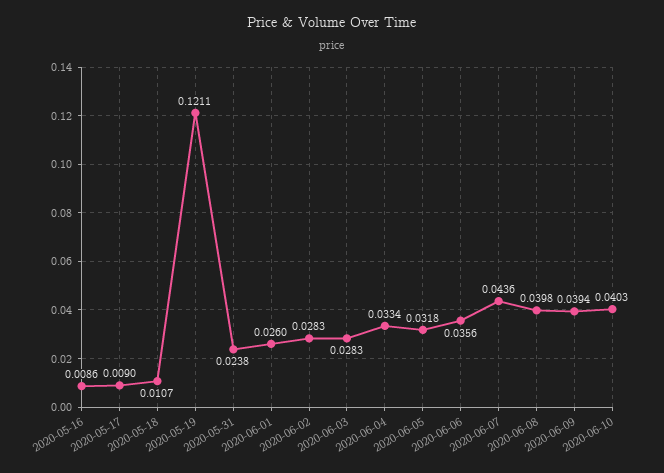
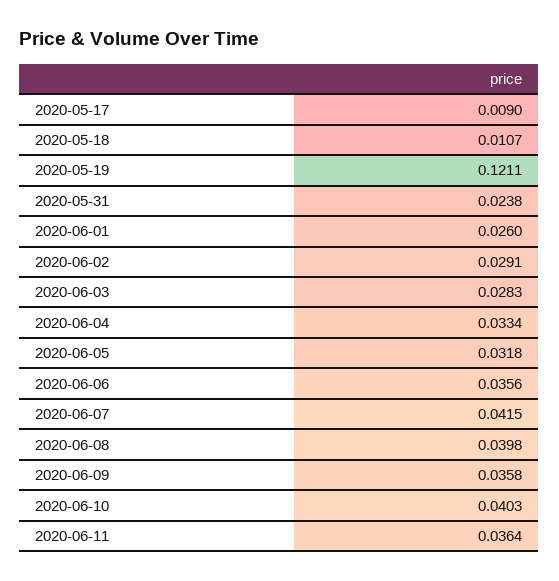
2020-05-16: 0.0086 -> none
2020-06-02: 0.0283 -> 0.0291
2020-06-07: 0.0436 -> 0.0415
2020-06-09: 0.0394 -> 0.0358
2020-06-11: none -> 0.0364

